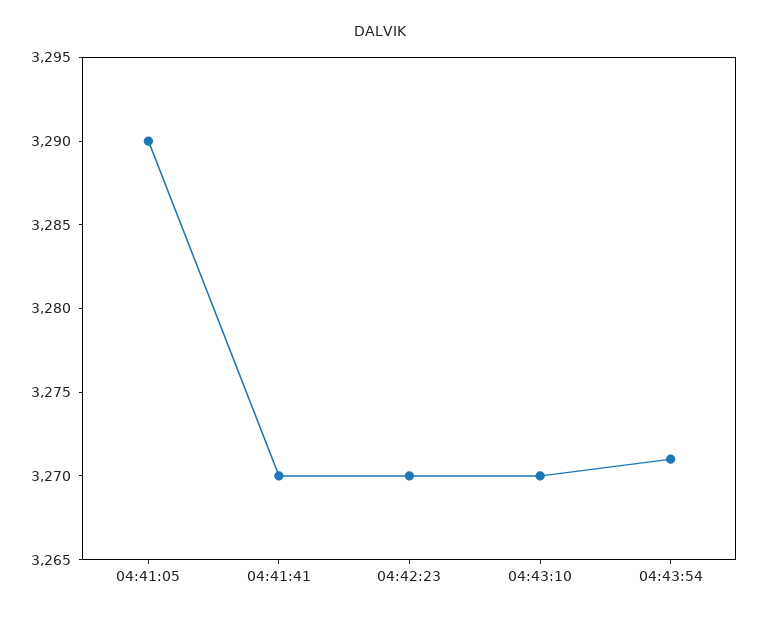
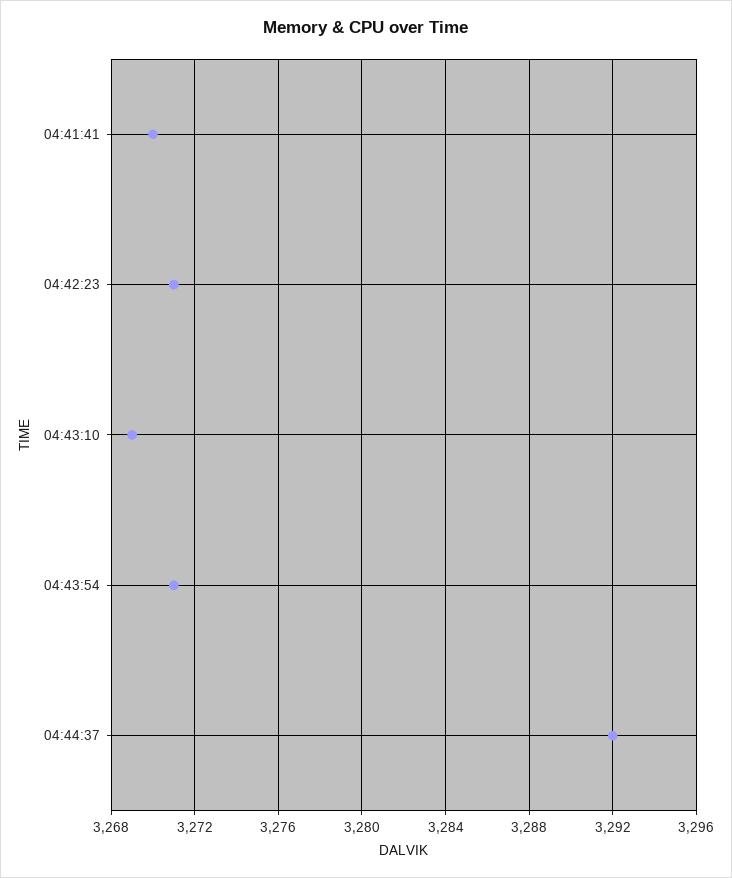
04:41:05: 3290 -> none
04:42:23: 3270 -> 3271
04:43:10: 3270 -> 3269
04:44:37: none -> 3292

